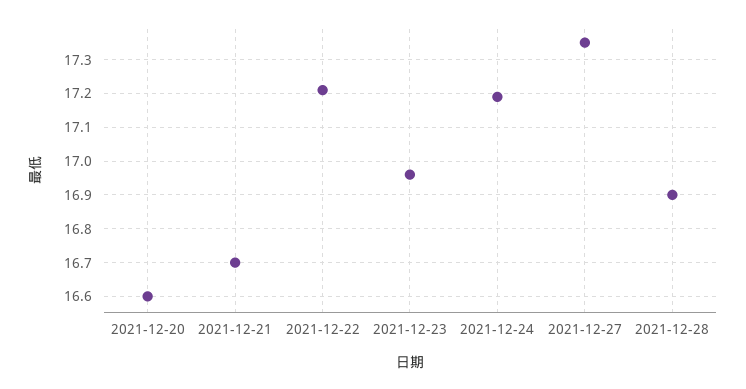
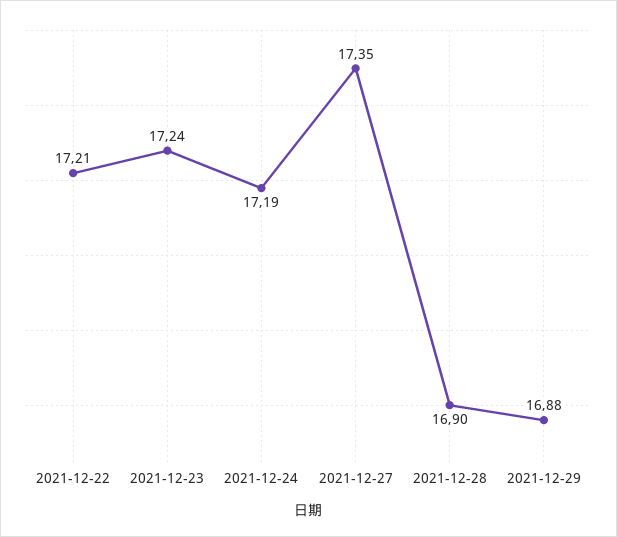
2021-12-20: 16.6 -> none
2021-12-21: 16.7 -> none
2021-12-23: 16.95 -> 17.24
2021-12-29: none -> 16.88

